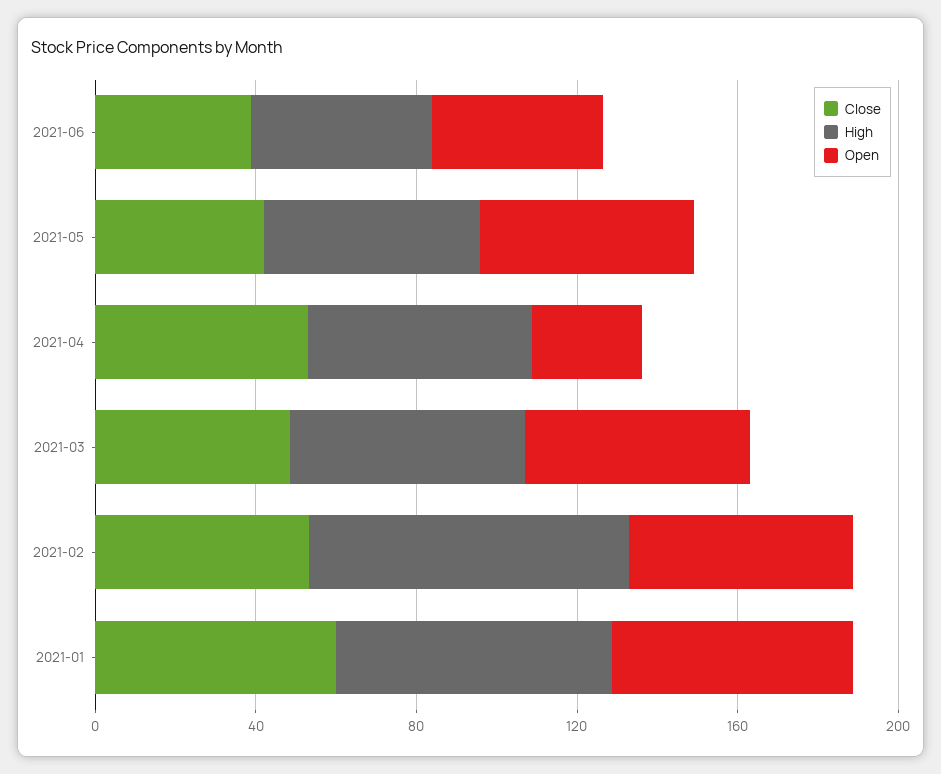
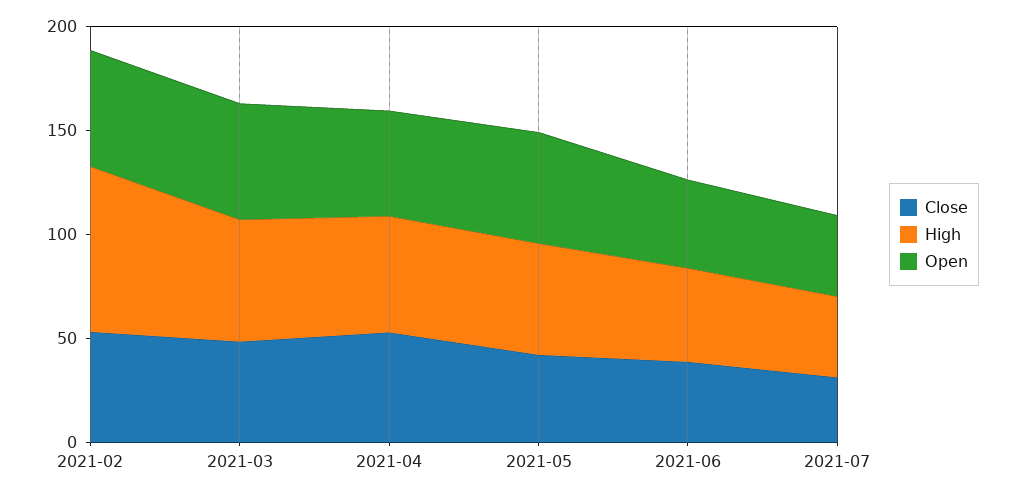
Open, 2021-04: 30 -> 50
Close, 2021-01: 60 -> none
High, 2021-01: 70 -> none
Open, 2021-01: 60 -> none
Close, 2021-07: none -> 30
High, 2021-07: none -> 40
Open, 2021-07: none -> 40

